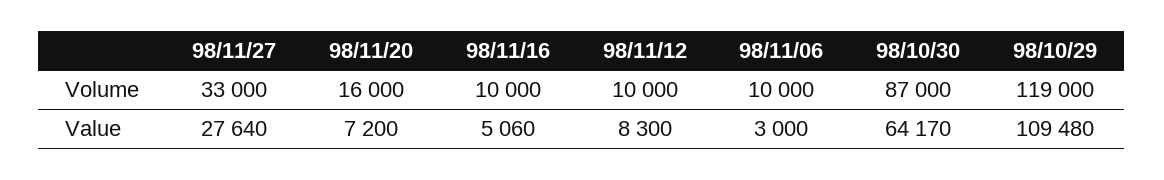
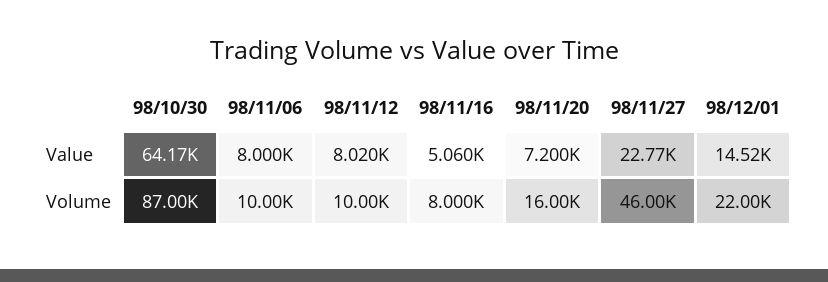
98/11/27, Volume: 33000 -> 46000
98/11/16, Volume: 10000 -> 8000
98/10/29, Volume: 119000 -> none
98/11/27, Value: 27640 -> 22770
98/11/12, Value: 8300 -> 8020
98/11/06, Value: 3000 -> 8000
98/10/29, Value: 109480 -> none
98/12/01, Value: none -> 14520
98/12/01, Volume: none -> 22000

